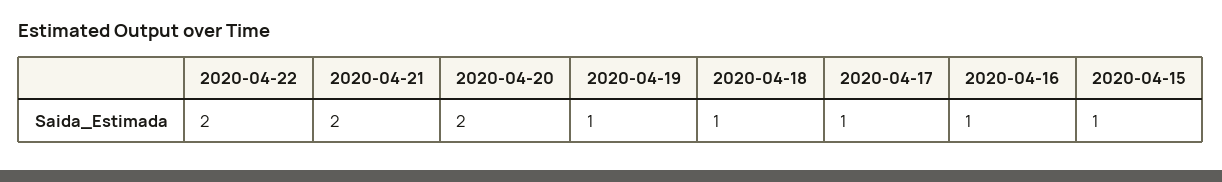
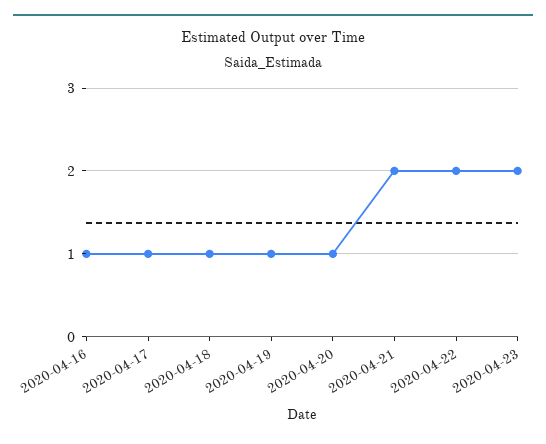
2020-04-20: 2 -> 1
2020-04-15: 1 -> none
2020-04-23: none -> 2

